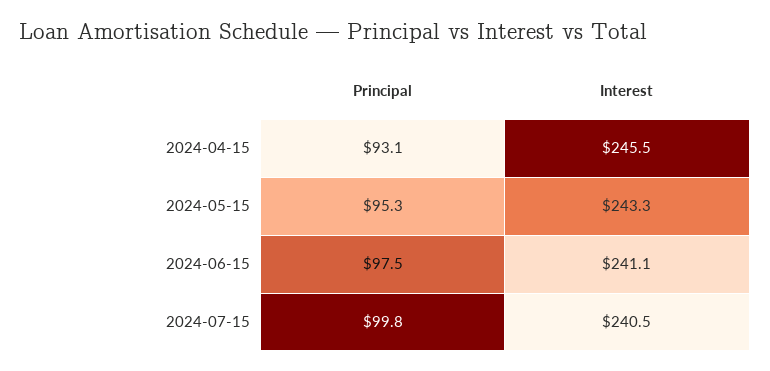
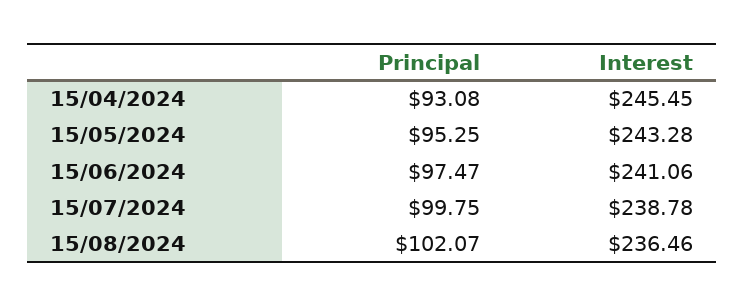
Interest, 2024-07-15: 240.5 -> 238.78
Principal, 15/08/2024: none -> 102.07
Interest, 15/08/2024: none -> 236.46

